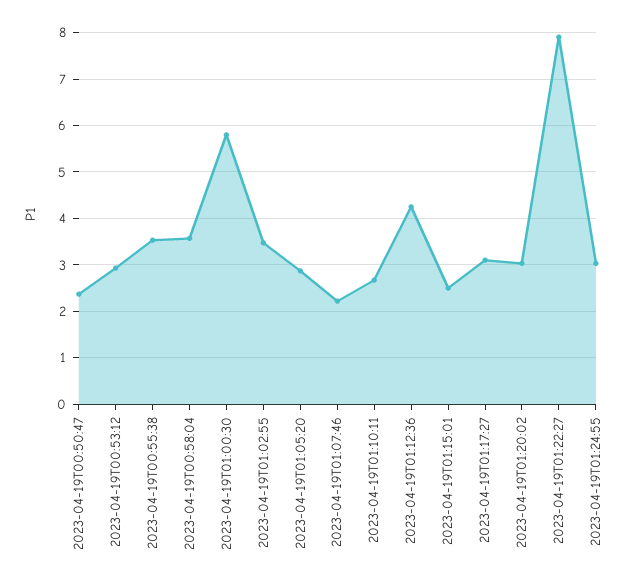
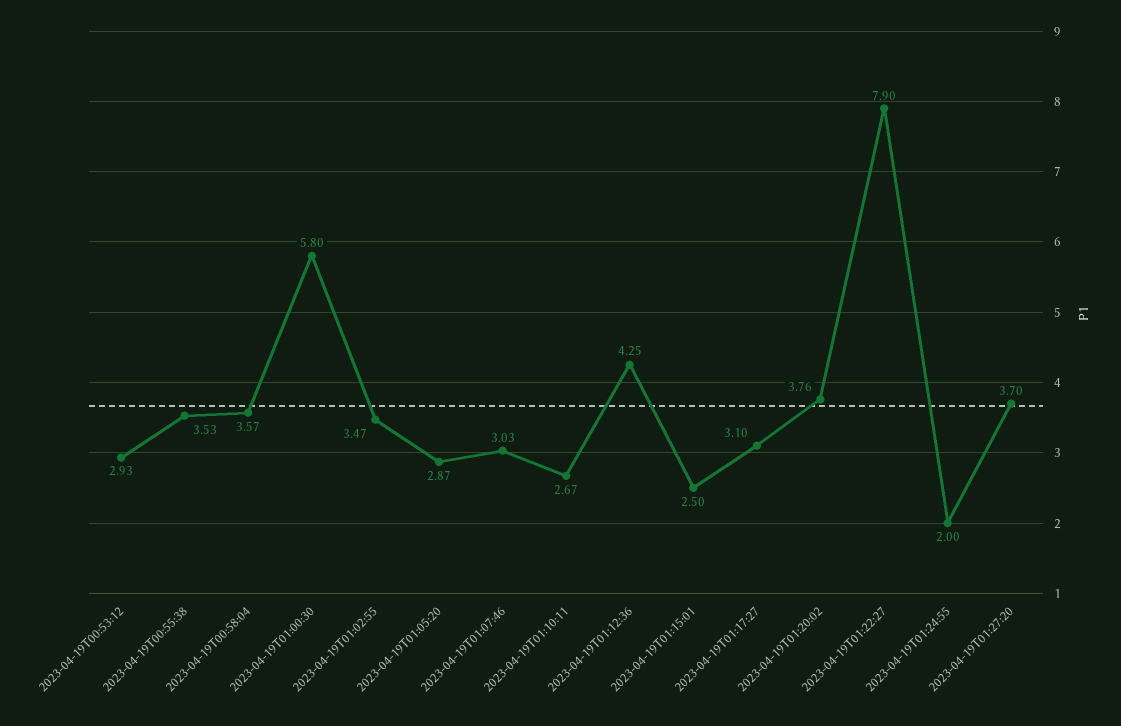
2023-04-19T00:50:47: 2.4 -> none
2023-04-19T01:07:46: 2.2 -> 3.03
2023-04-19T01:20:02: 3 -> 3.76
2023-04-19T01:24:55: 3 -> 2
2023-04-19T01:27:20: none -> 3.7

